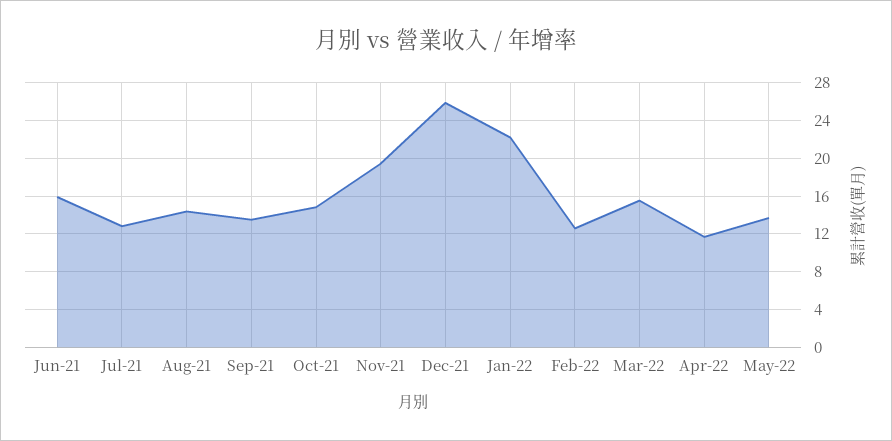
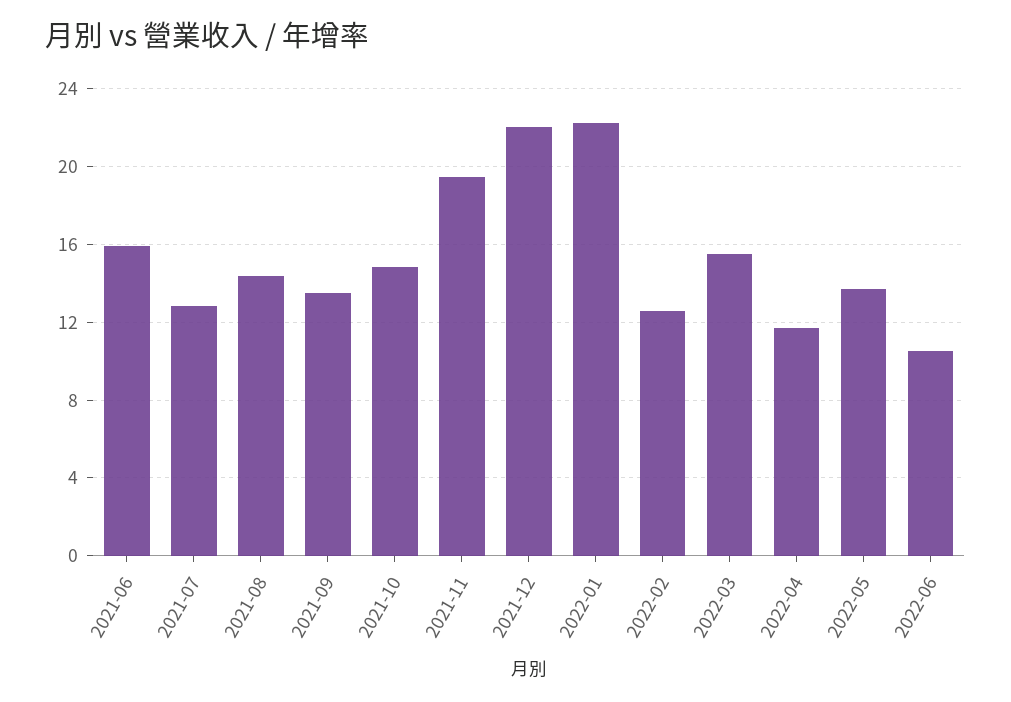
Dec-21: 26 -> 22
2022-06: none -> 10.5

